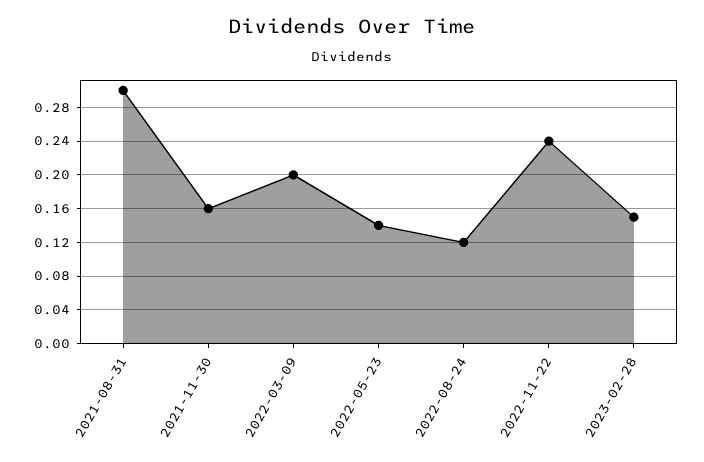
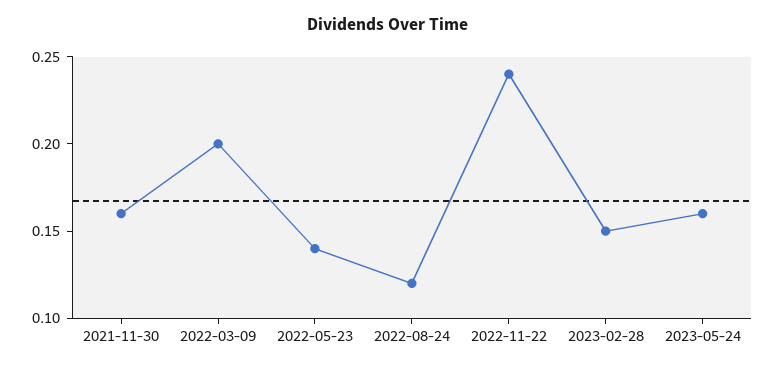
2021-08-31: 0.3 -> none
2023-05-24: none -> 0.16

